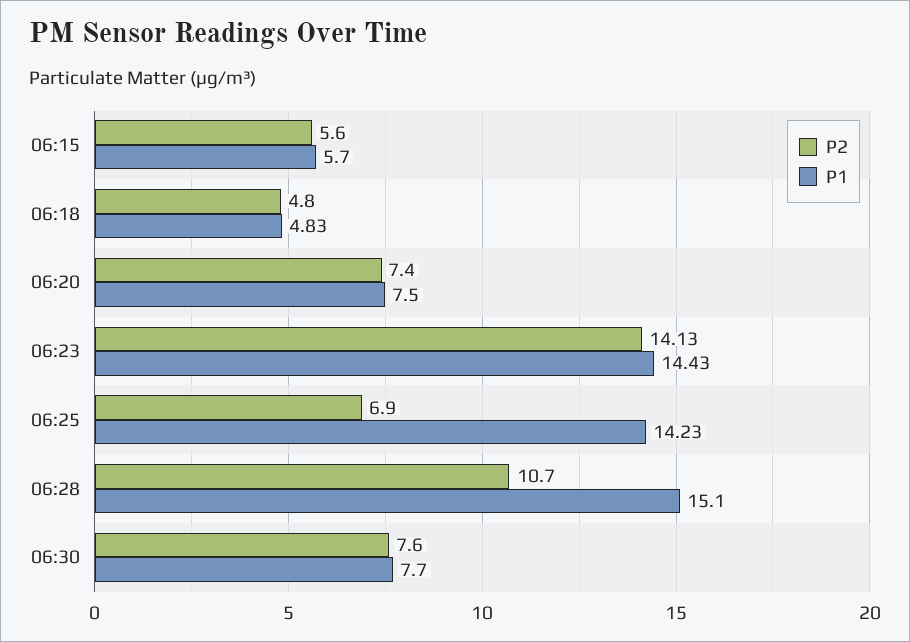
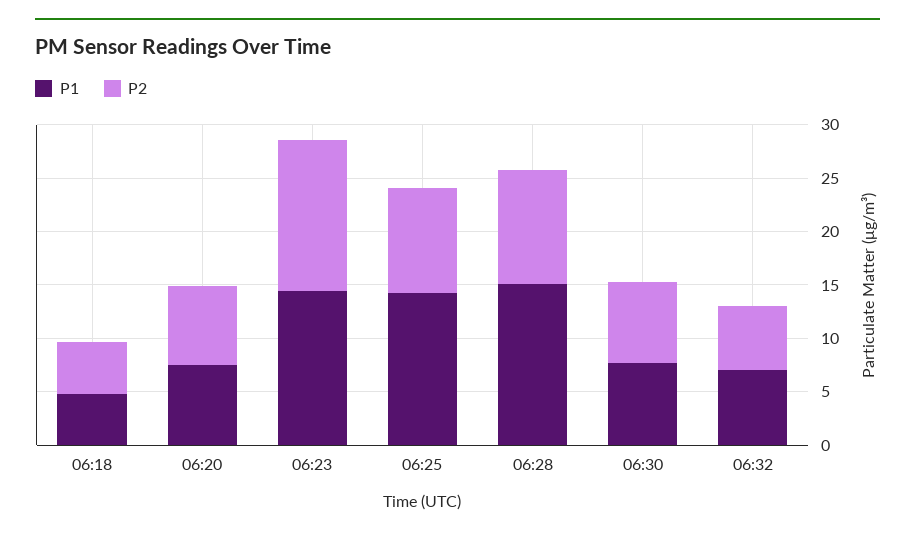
P2, 06:15: 5.6 -> none
P1, 06:15: 5.7 -> none
P2, 06:25: 6.9 -> 10
P1, 06:32: none -> 7
P2, 06:32: none -> 6

